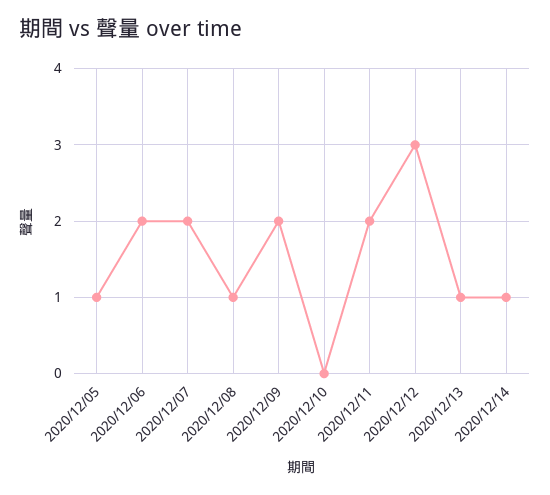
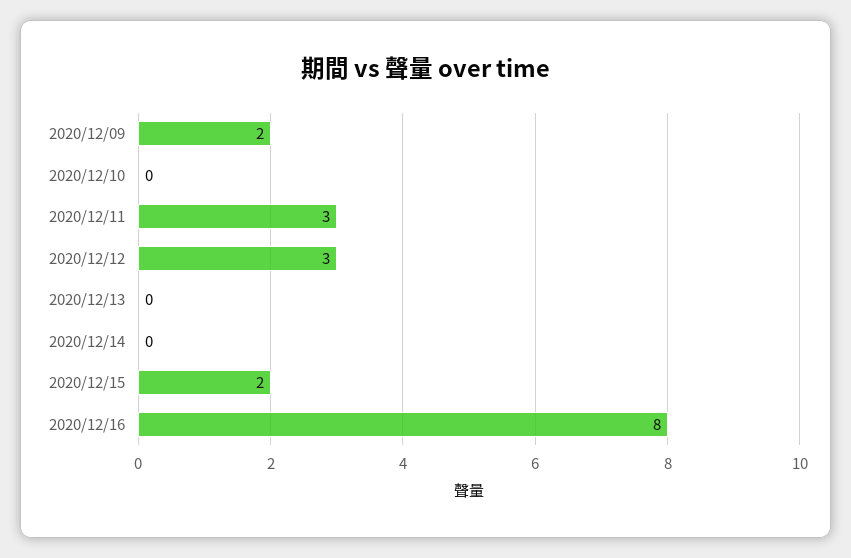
2020/12/05: 1 -> none
2020/12/06: 2 -> none
2020/12/07: 2 -> none
2020/12/08: 1 -> none
2020/12/11: 2 -> 3
2020/12/13: 1 -> 0
2020/12/14: 1 -> 0
2020/12/15: none -> 2
2020/12/16: none -> 8

